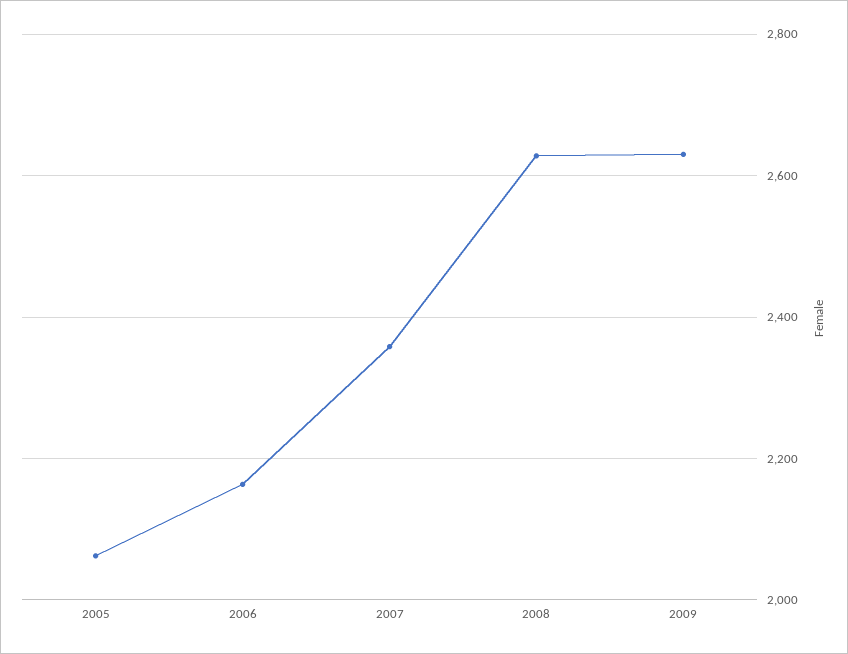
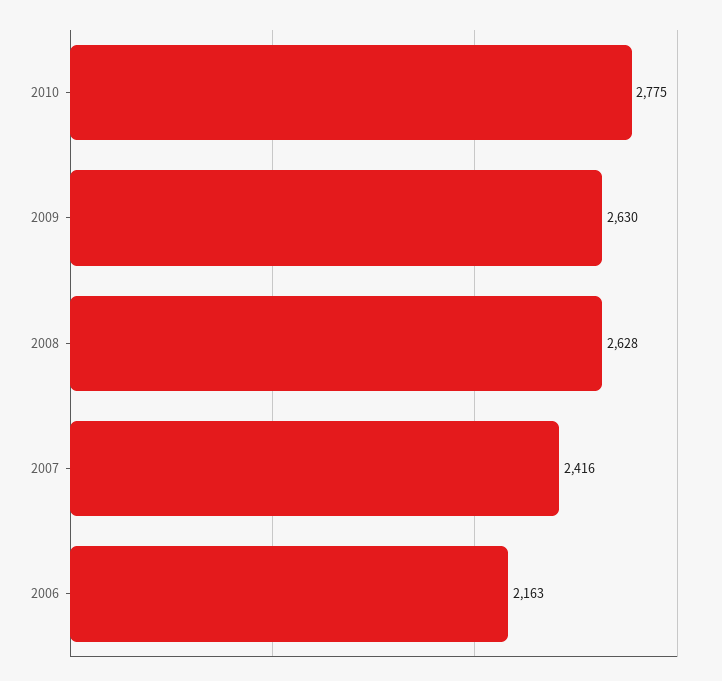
2005: 2060 -> none
2007: 2360 -> 2416
2010: none -> 2775

